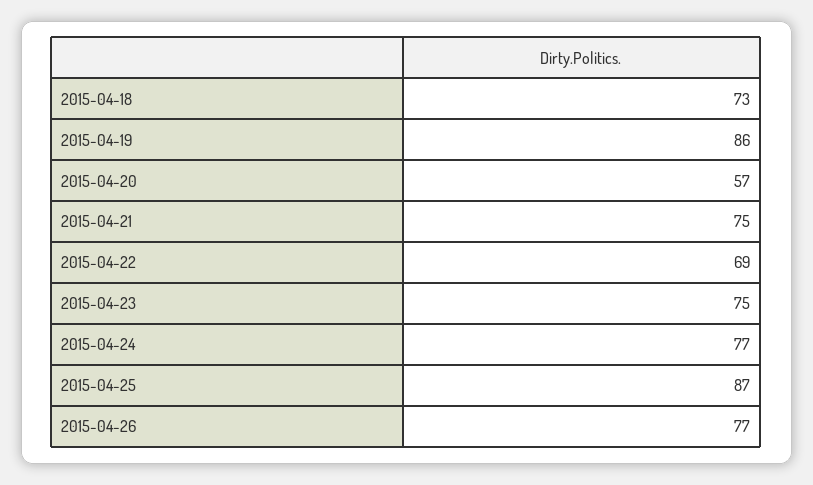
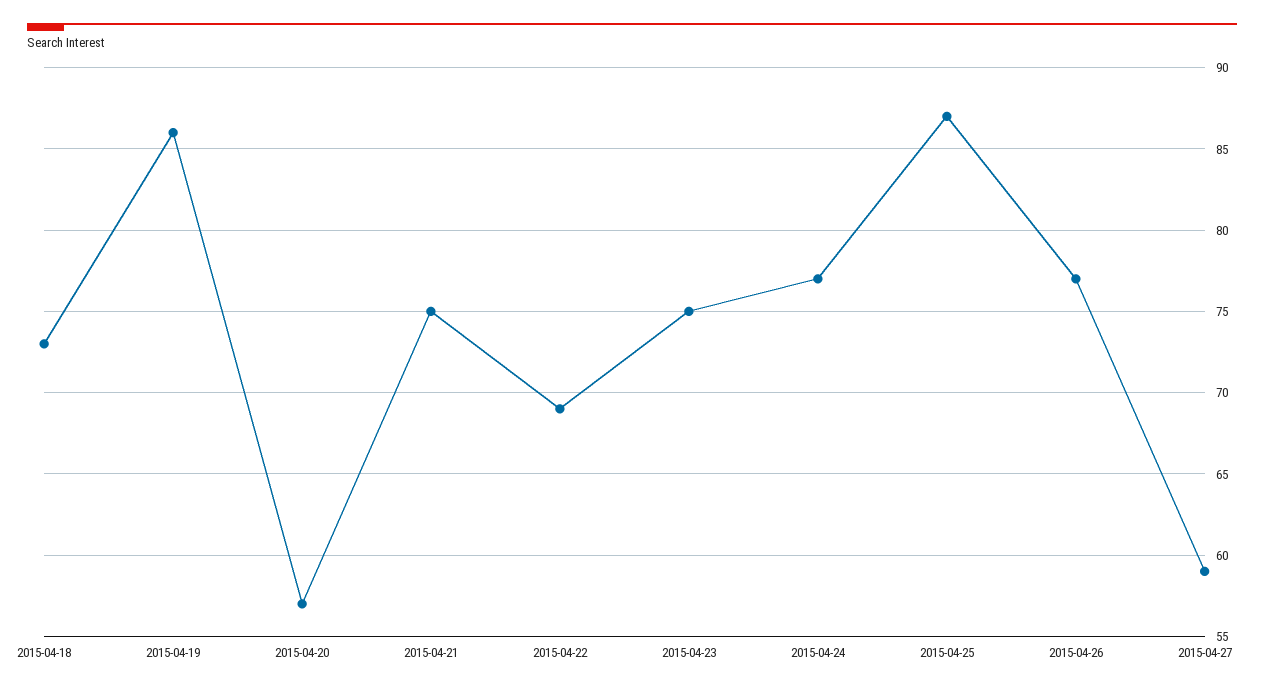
2015-04-27: none -> 59

